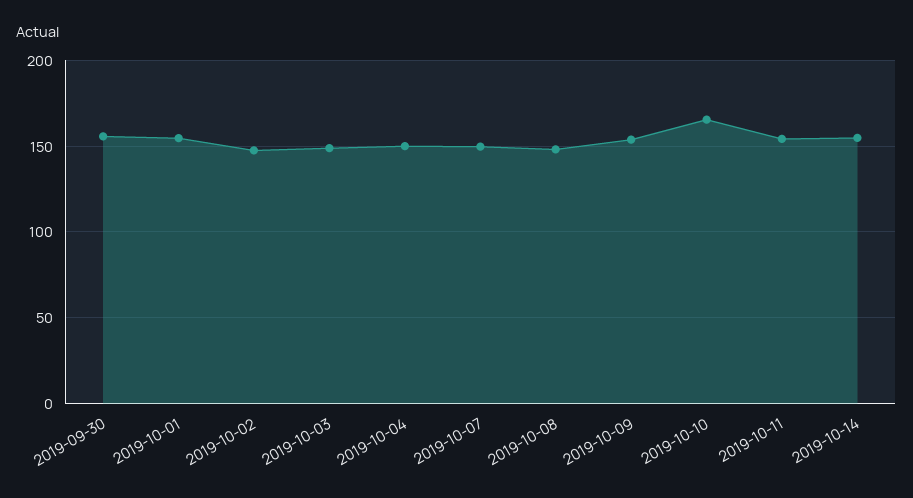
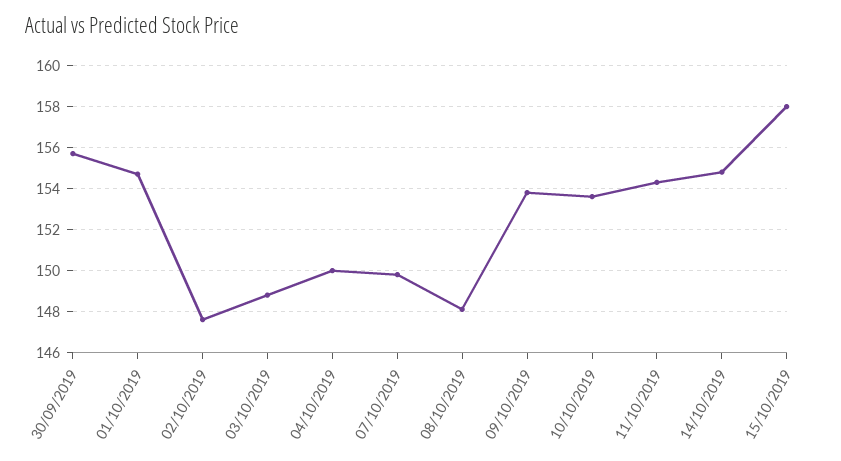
2019-10-10: 165 -> 153.5
15/10/2019: none -> 158

